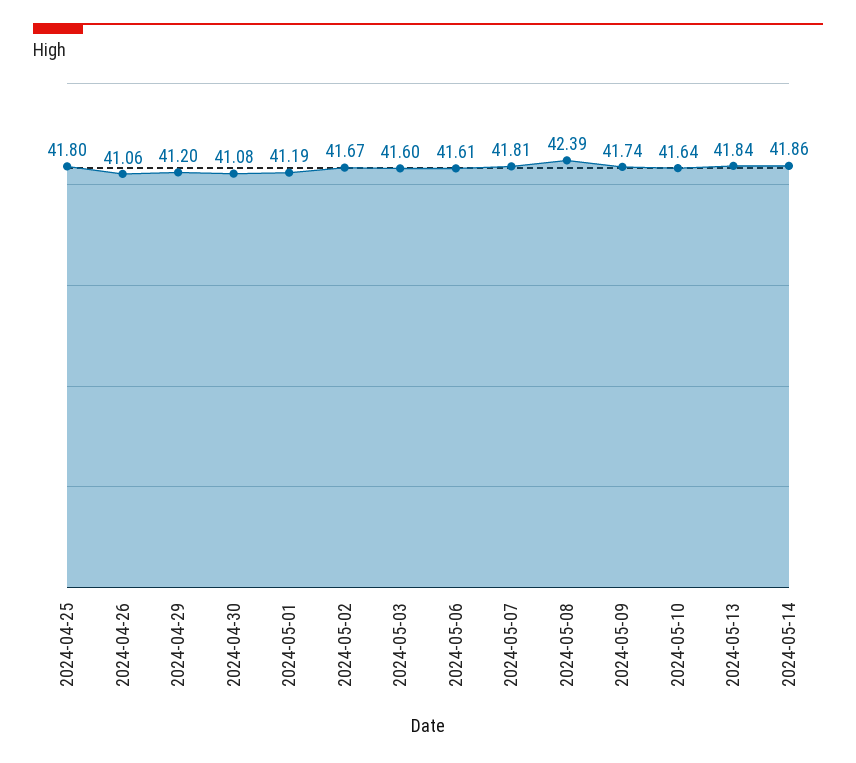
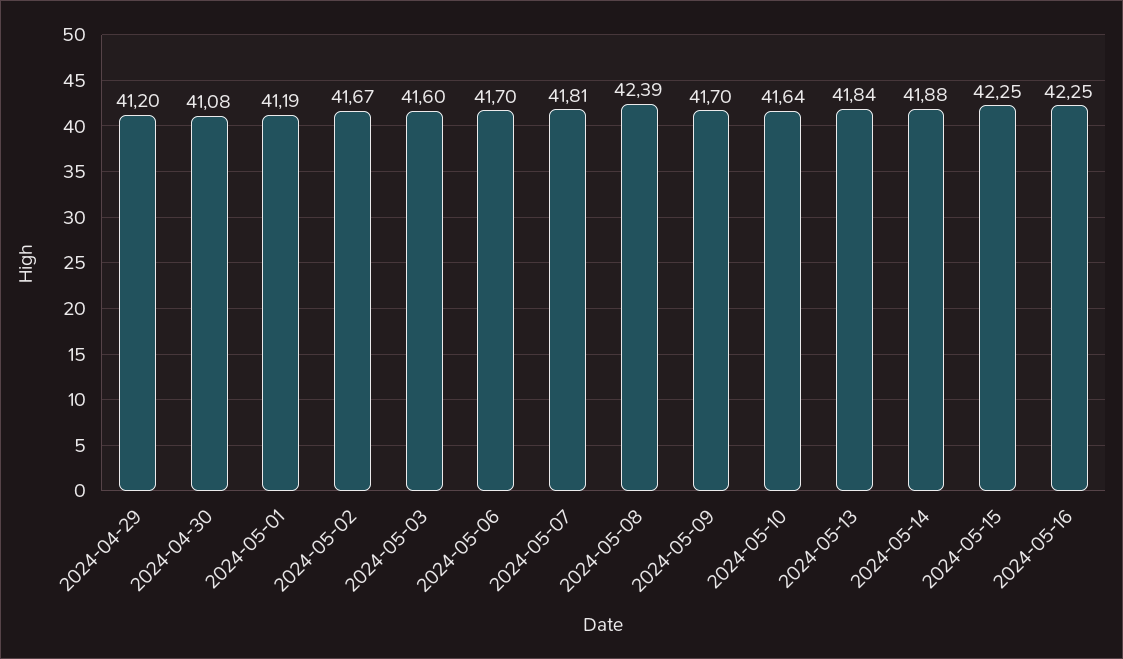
2024-04-25: 41.8 -> none
2024-04-26: 41.06 -> none
2024-05-06: 41.61 -> 41.7
2024-05-09: 41.74 -> 41.7
2024-05-14: 41.86 -> 41.88
2024-05-15: none -> 42.25
2024-05-16: none -> 42.25

